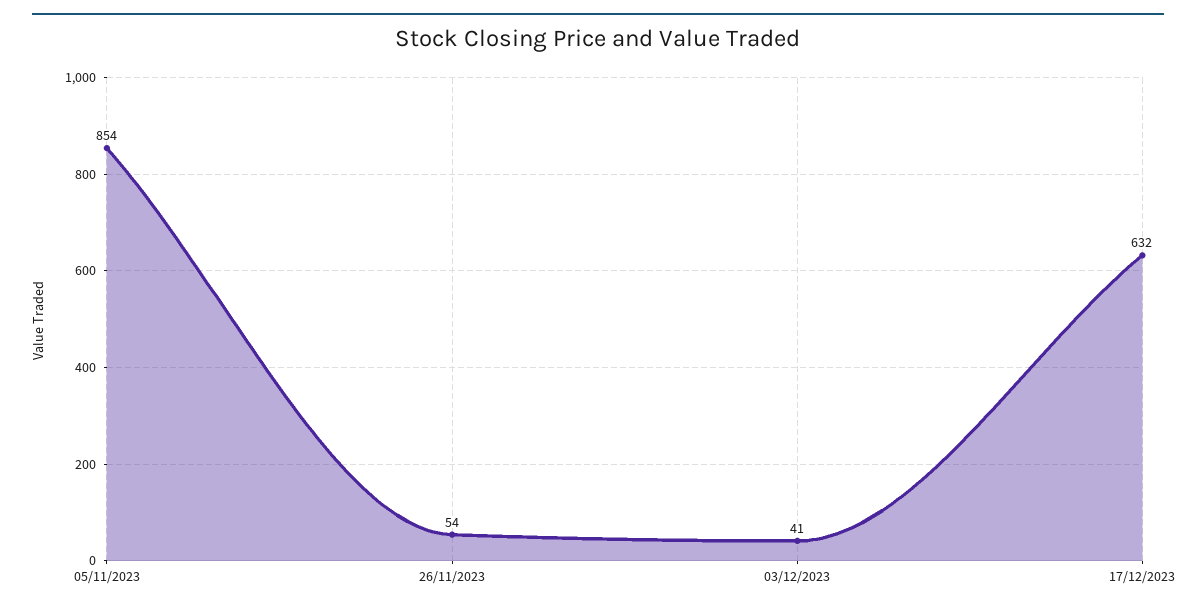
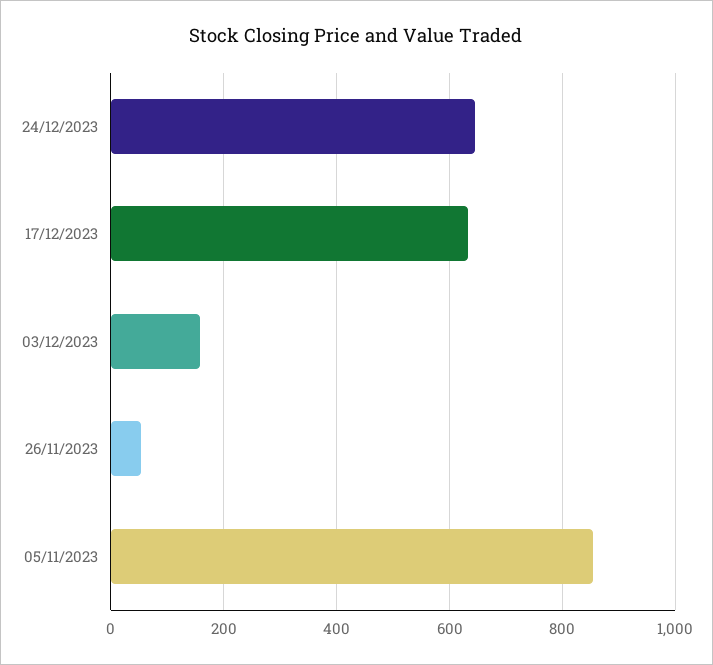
03/12/2023: 41 -> 160
24/12/2023: none -> 640

